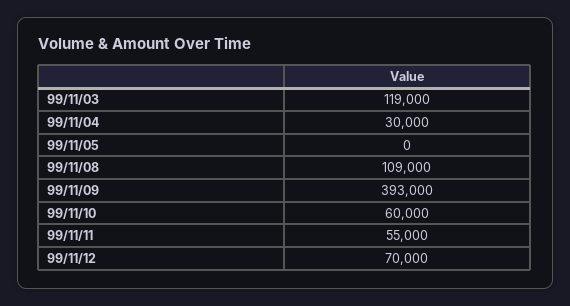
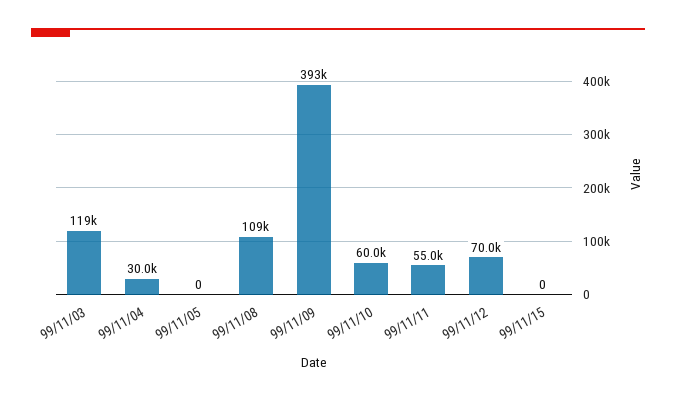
99/11/15: none -> 0

